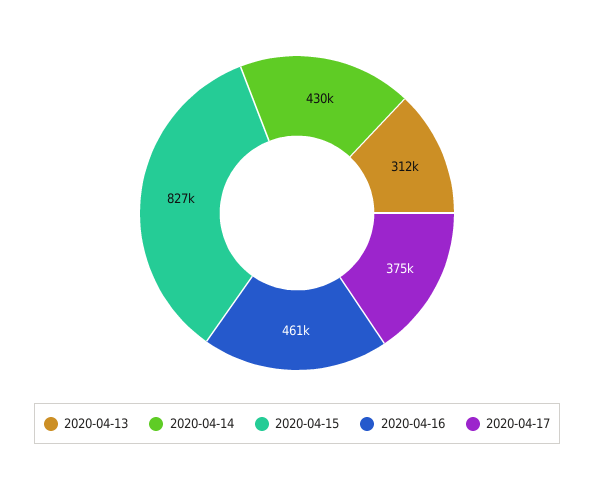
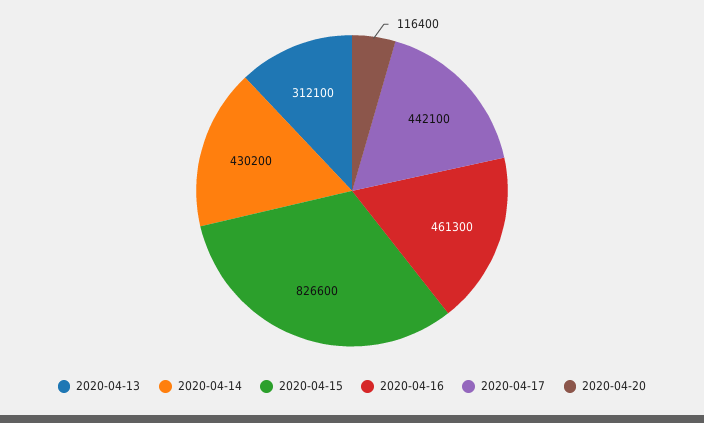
2020-04-17: 375000 -> 442100
2020-04-20: none -> 116400

